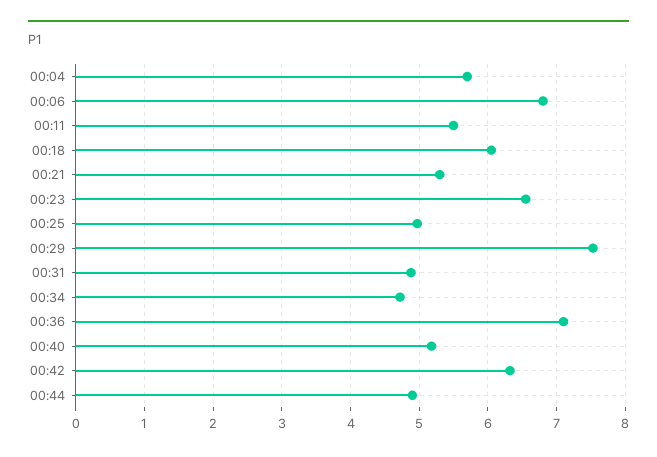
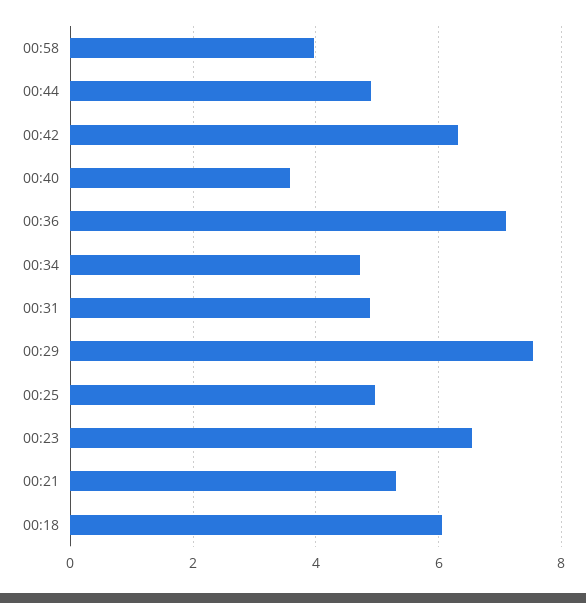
00:04: 5.7 -> none
00:06: 6.8 -> none
00:11: 5.5 -> none
00:40: 5.2 -> 3.6
00:58: none -> 4

